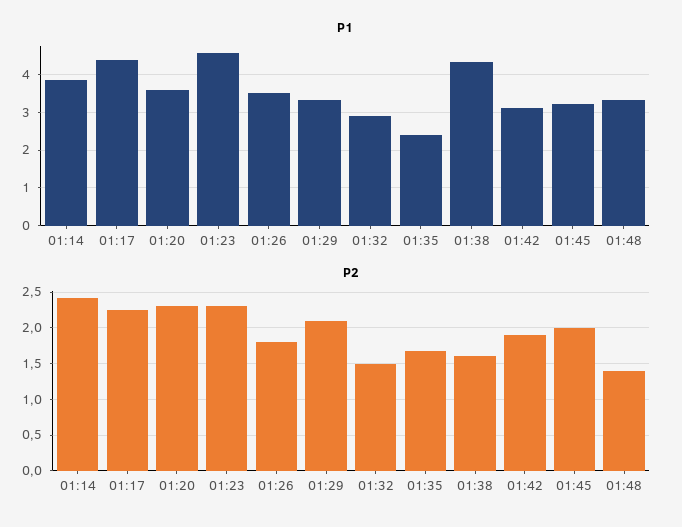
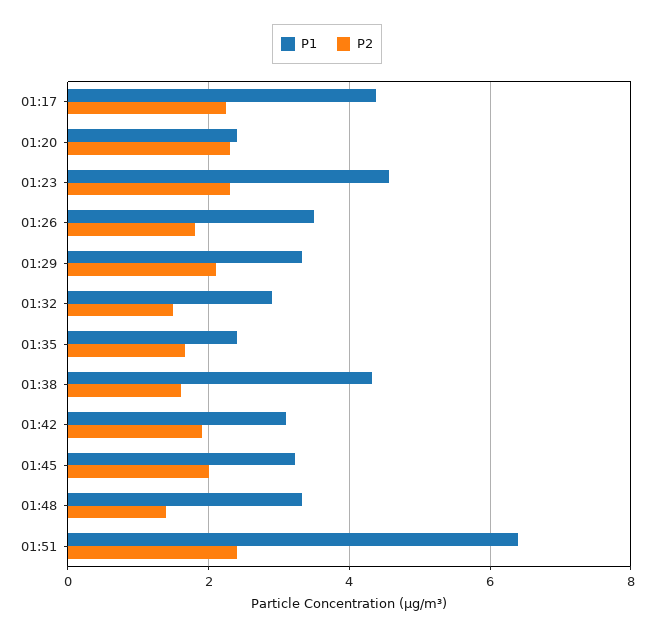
P1, 01:14: 3.8 -> none
P1, 01:20: 3.6 -> 2.4
P2, 01:14: 2.4 -> none
P1, 01:51: none -> 6.4
P2, 01:51: none -> 2.4

